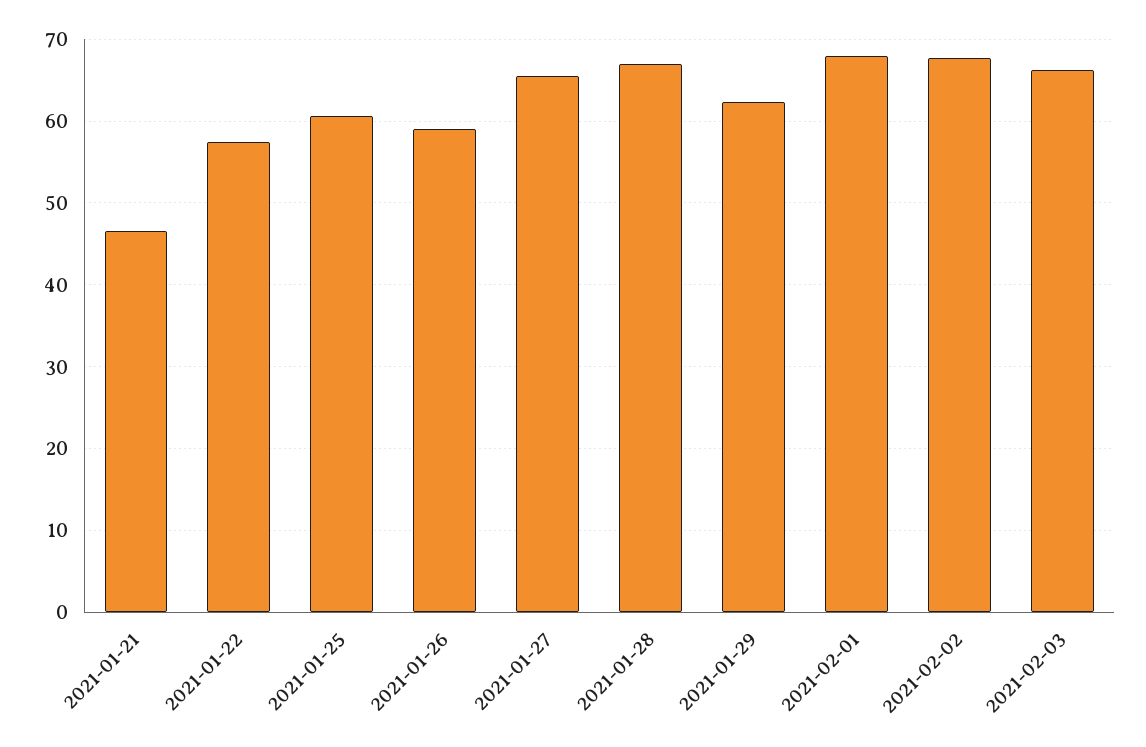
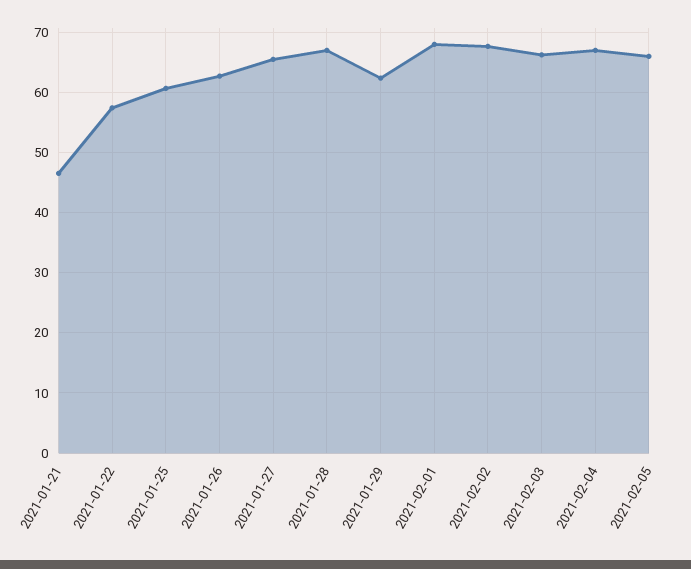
2021-01-26: 59 -> 63
2021-02-04: none -> 67
2021-02-05: none -> 66

